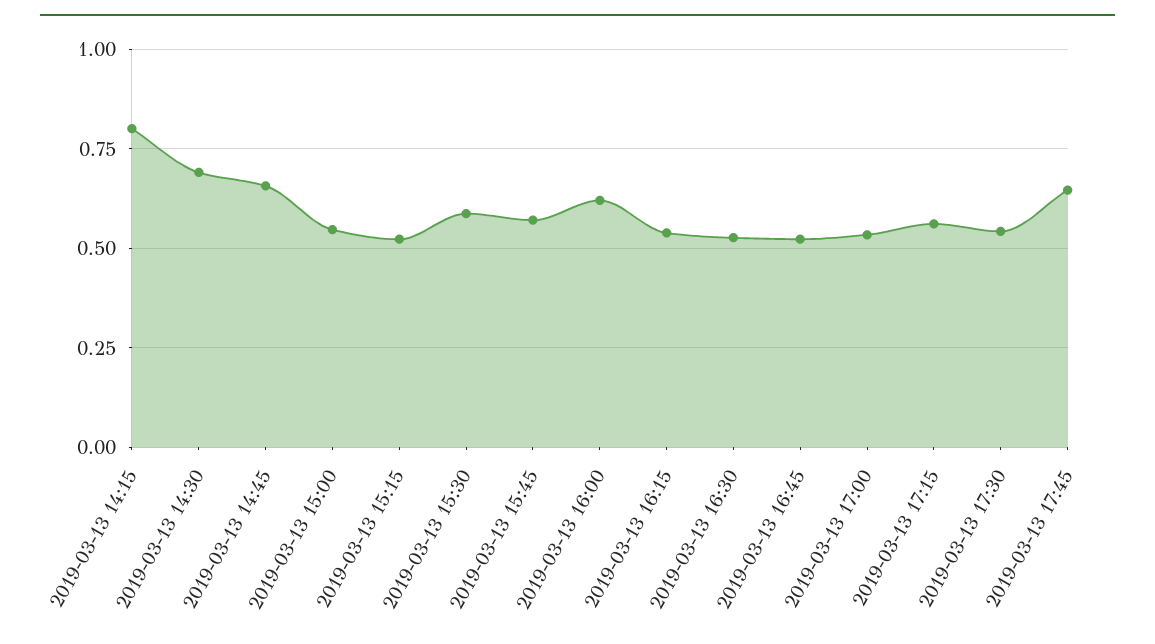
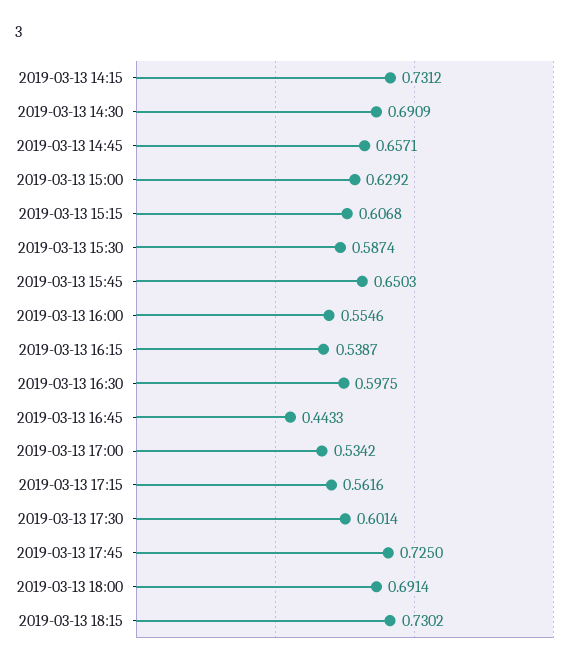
2019-03-13 14:15: 0.8 -> 0.7312
2019-03-13 15:00: 0.55 -> 0.6292
2019-03-13 15:15: 0.525 -> 0.6068
2019-03-13 15:45: 0.575 -> 0.6503
2019-03-13 16:00: 0.625 -> 0.5546
2019-03-13 16:30: 0.525 -> 0.5975
2019-03-13 16:45: 0.525 -> 0.4433
2019-03-13 17:30: 0.55 -> 0.6014
2019-03-13 17:45: 0.65 -> 0.725
2019-03-13 18:00: none -> 0.6914
2019-03-13 18:15: none -> 0.7302

